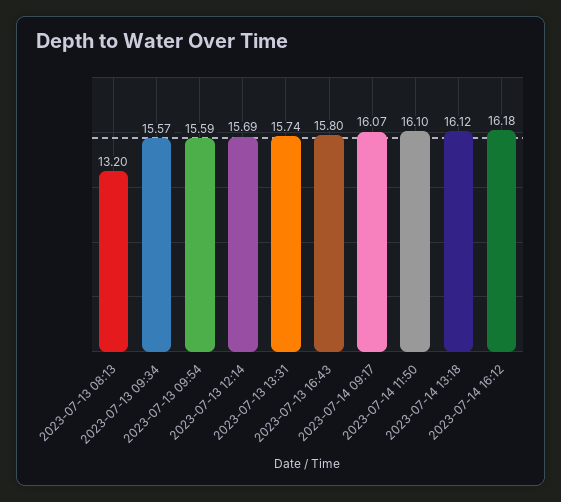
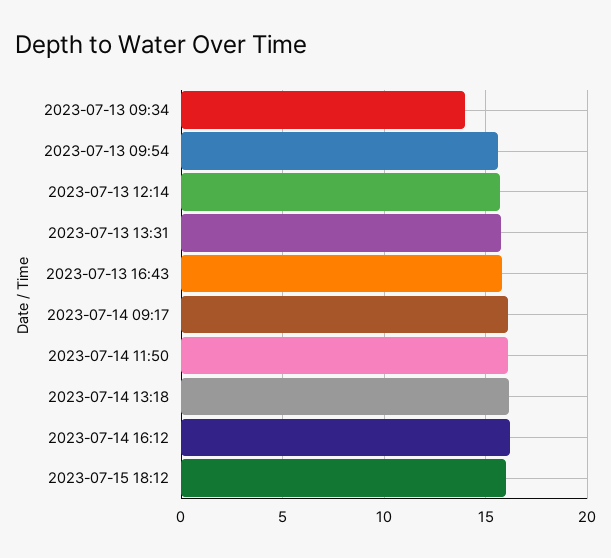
2023-07-13 08:13: 13.2 -> none
2023-07-13 09:34: 15.57 -> 14
2023-07-15 18:12: none -> 16

